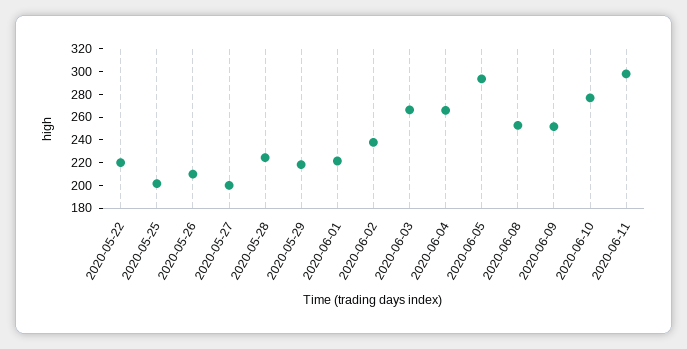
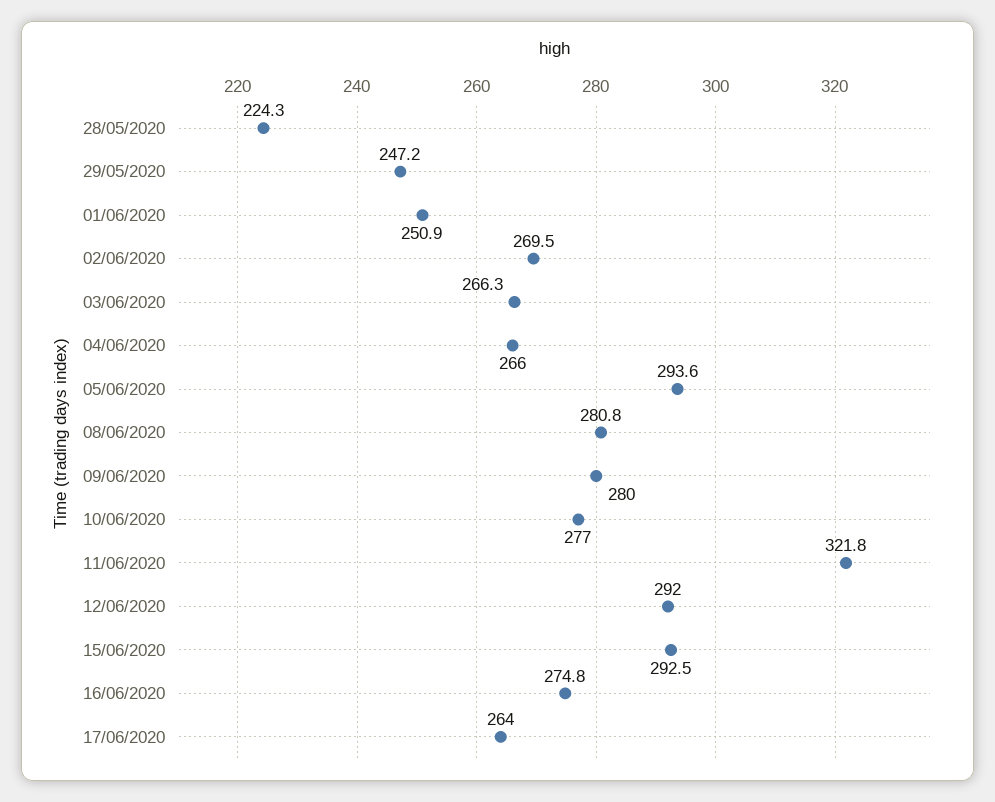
2020-05-22: 220 -> none
2020-05-25: 200 -> none
2020-05-26: 210 -> none
2020-05-27: 200 -> none
2020-05-29: 220 -> 247.2
2020-06-01: 220 -> 250.9
2020-06-02: 240 -> 269.5
2020-06-08: 250 -> 280.8
2020-06-09: 250 -> 280
2020-06-11: 300 -> 321.8
12/06/2020: none -> 292
15/06/2020: none -> 292.5
16/06/2020: none -> 274.8
17/06/2020: none -> 264

